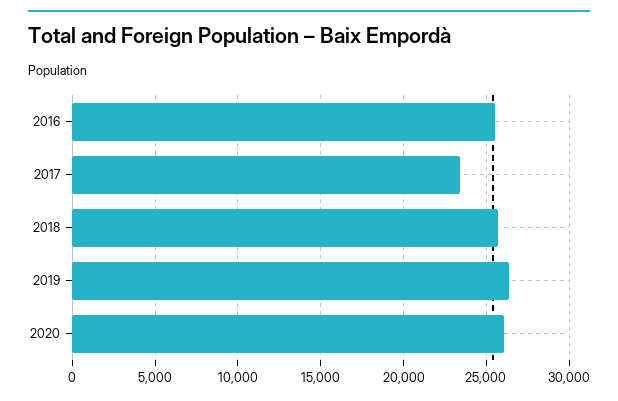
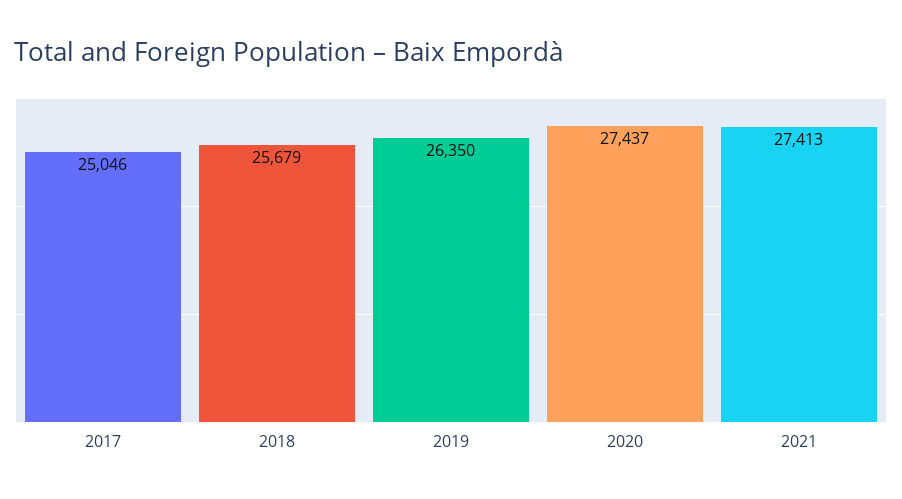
2016: 25500 -> none
2017: 23500 -> 25046
2020: 26000 -> 27437
2021: none -> 27413

